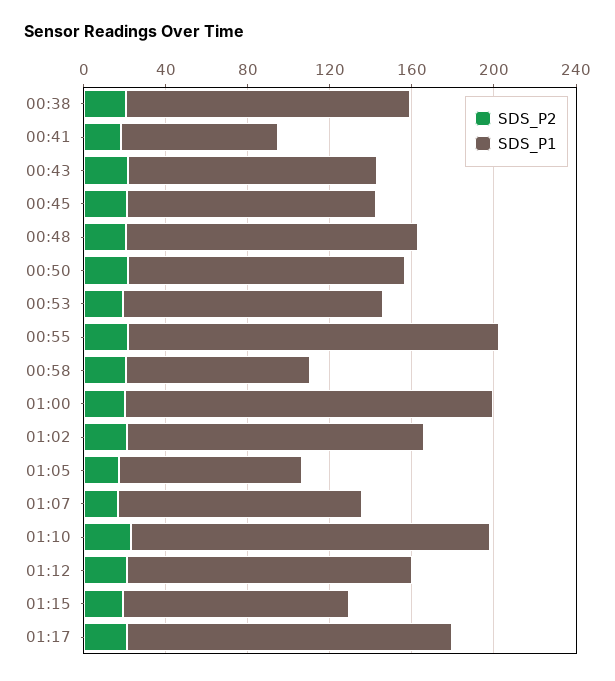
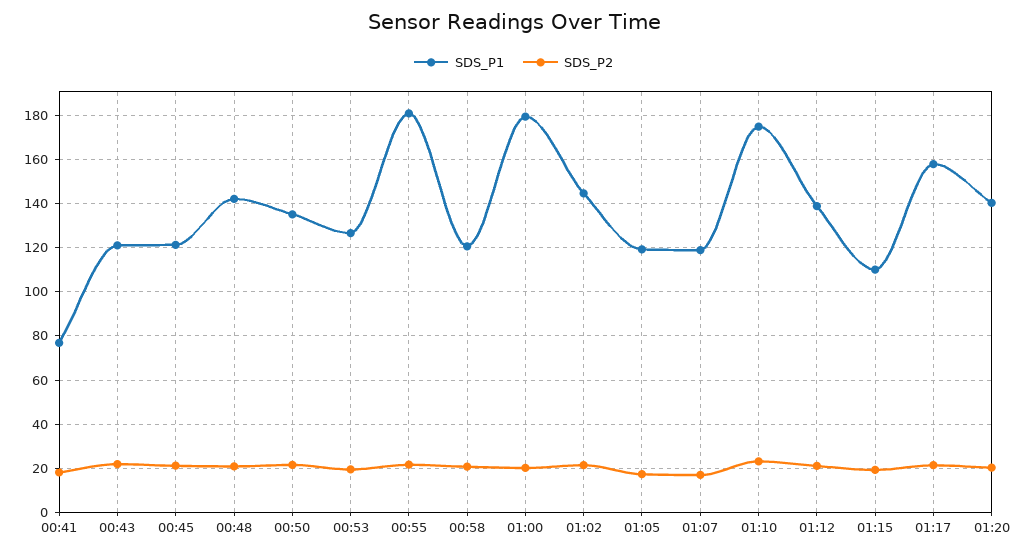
SDS_P2, 00:38: 20 -> none
SDS_P1, 00:38: 140 -> none
SDS_P1, 00:58: 90 -> 120
SDS_P1, 01:05: 90 -> 120
SDS_P1, 01:20: none -> 140
SDS_P2, 01:20: none -> 20

